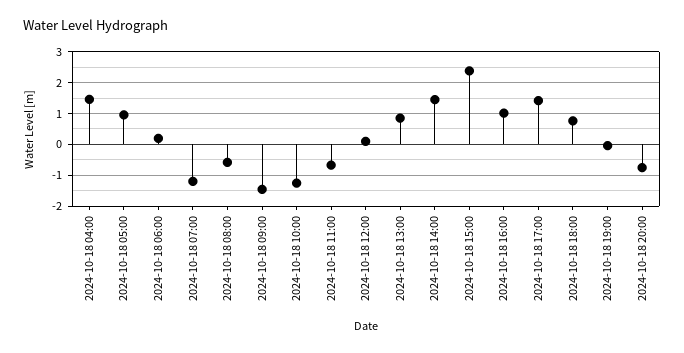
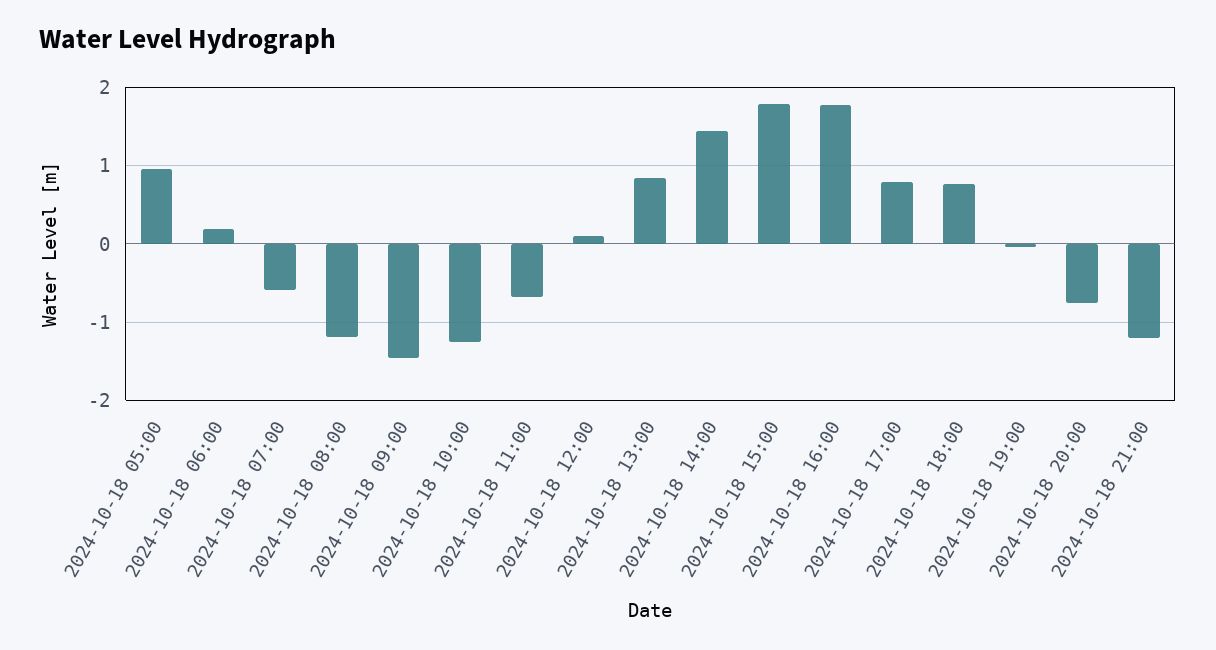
2024-10-18 04:00: 1.4 -> none
2024-10-18 07:00: -1.2 -> -0.6
2024-10-18 08:00: -0.6 -> -1.2
2024-10-18 15:00: 2.4 -> 1.8
2024-10-18 16:00: 1 -> 1.8
2024-10-18 17:00: 1.4 -> 0.8
2024-10-18 21:00: none -> -1.2

